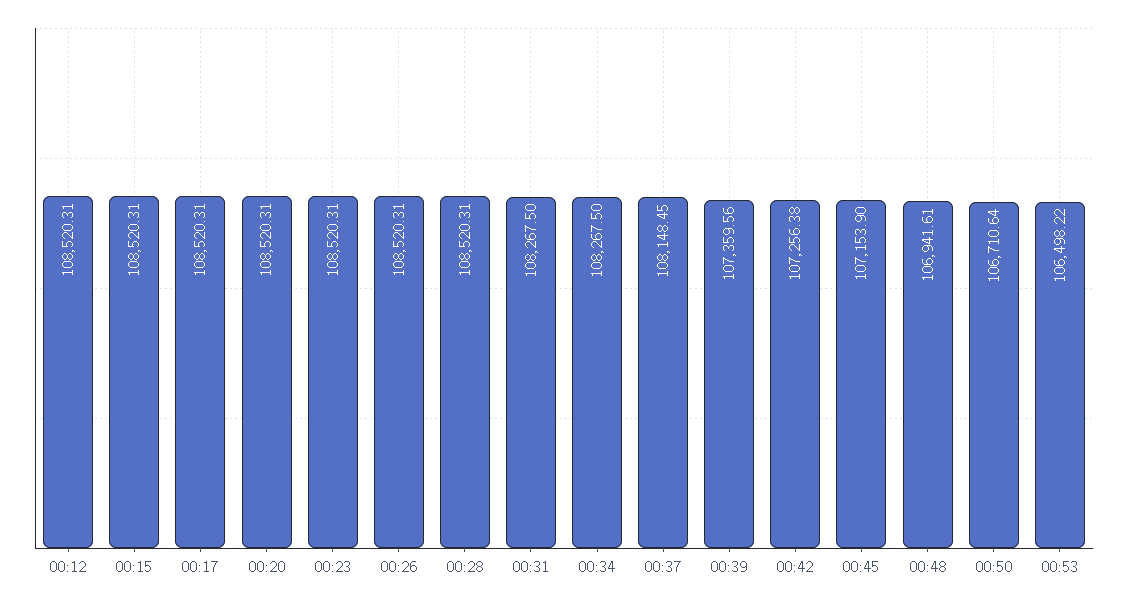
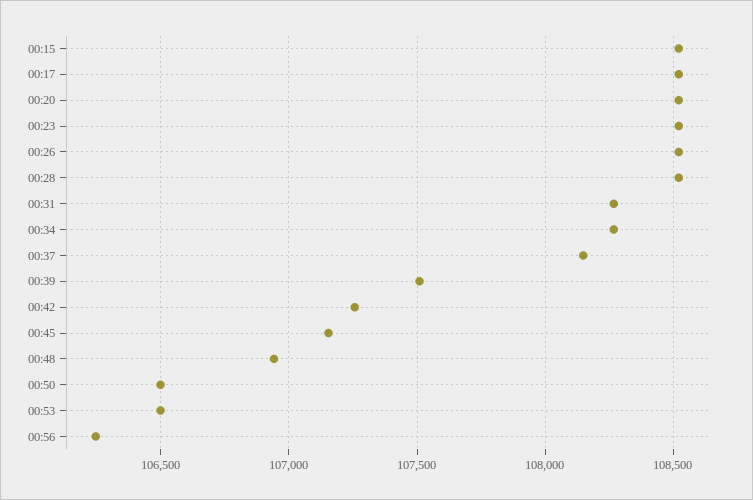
00:12: 108520.31 -> none
00:39: 107359.56 -> 107500
00:50: 106710.64 -> 106500
00:56: none -> 106250

